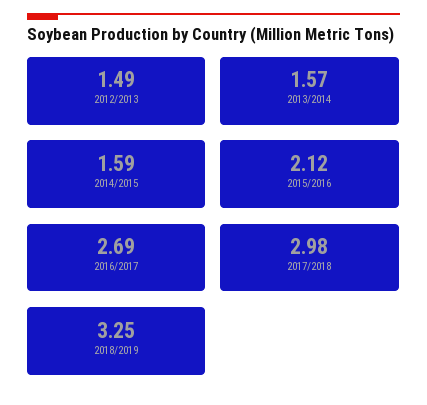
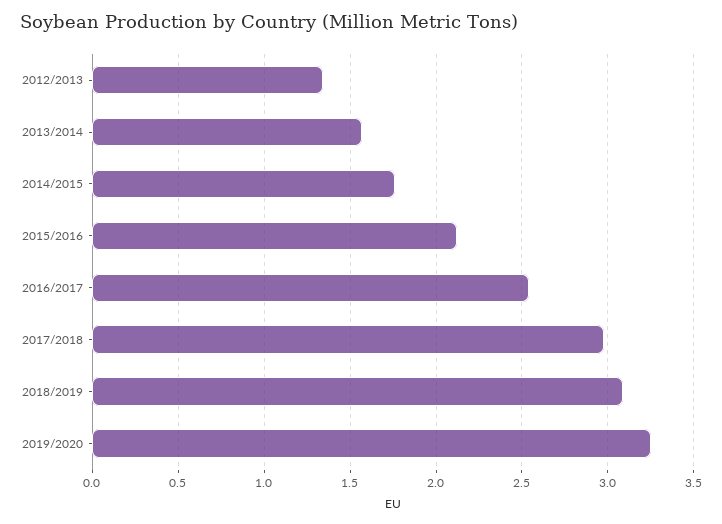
2012/2013: 1.49 -> 1.35
2014/2015: 1.59 -> 1.75
2016/2017: 2.69 -> 2.55
2018/2019: 3.25 -> 3.1
2019/2020: none -> 3.25

